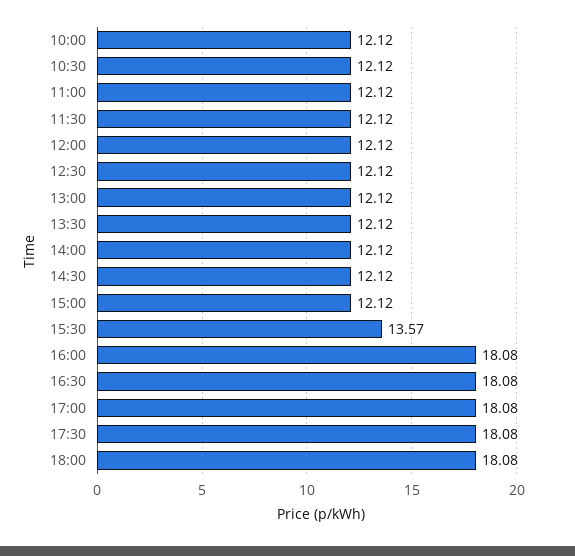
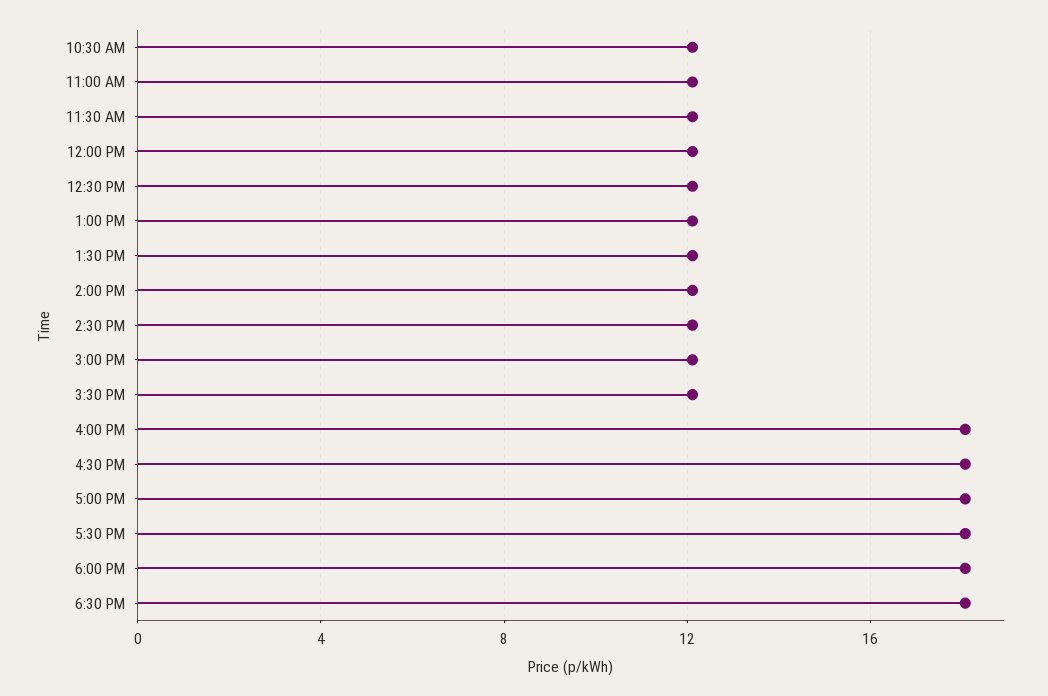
10:00: 12.12 -> none
15:30: 13.57 -> 12
6:30 PM: none -> 18

